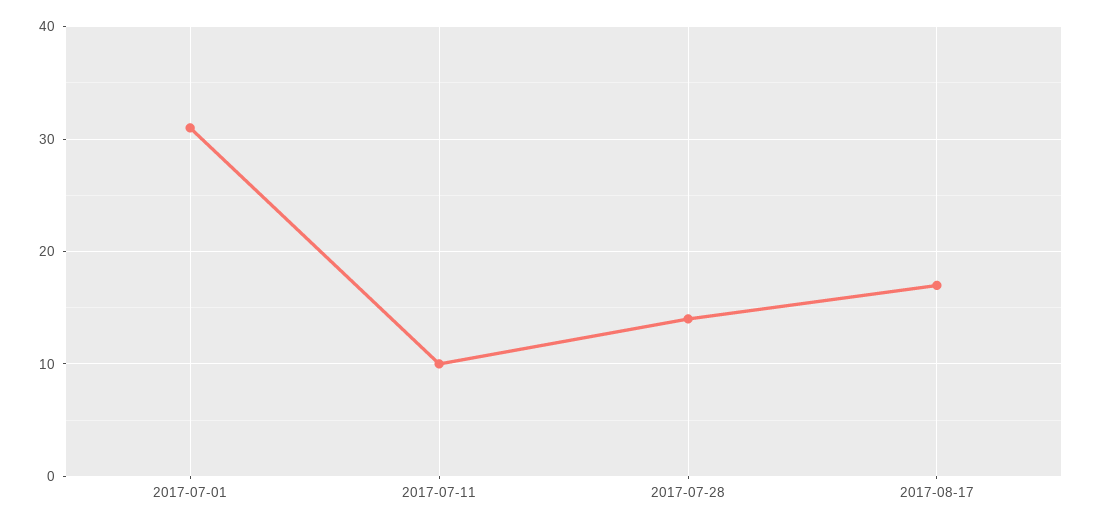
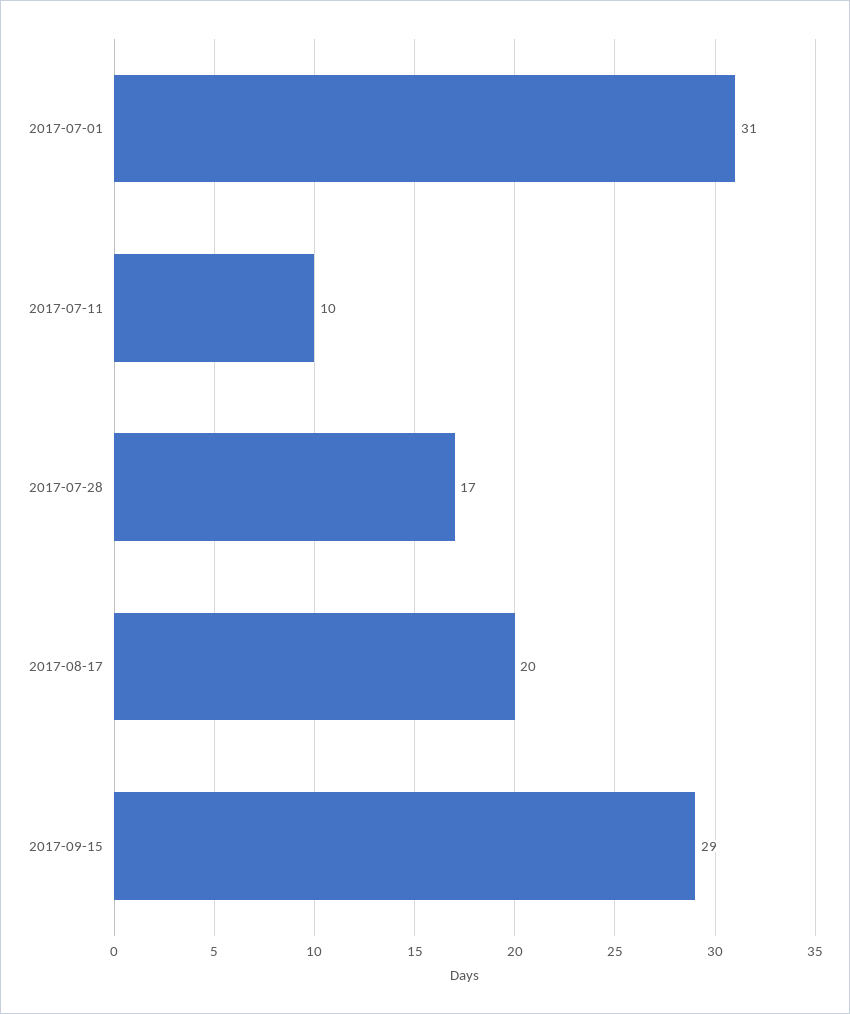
2017-07-28: 14 -> 17
2017-08-17: 17 -> 20
2017-09-15: none -> 29

